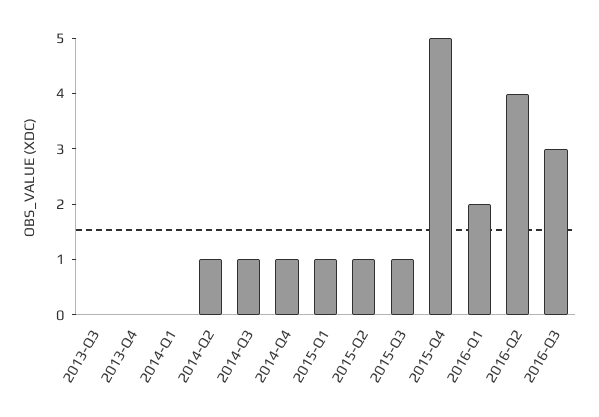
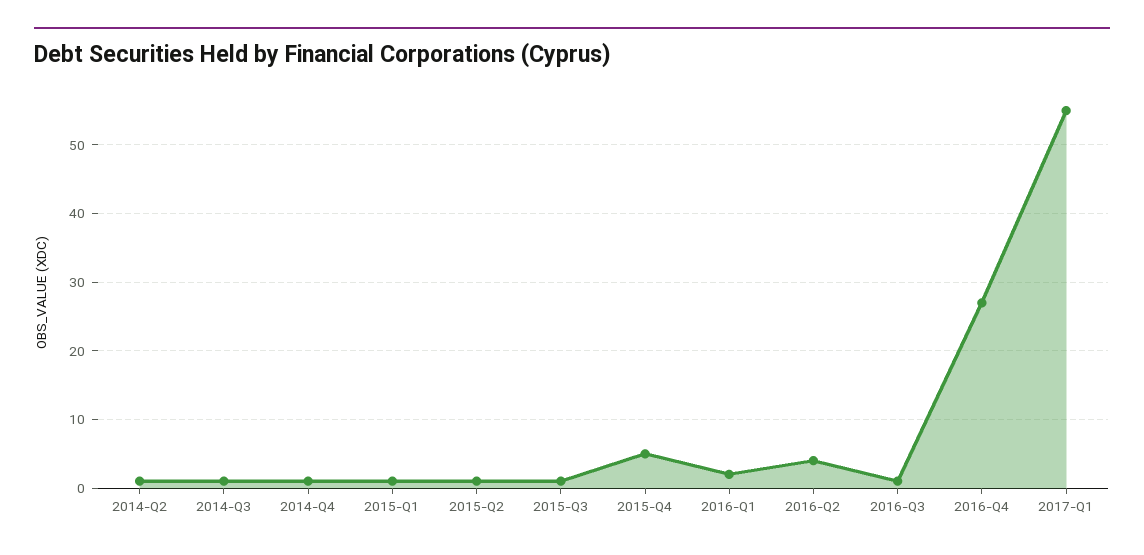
2013-Q3: 0 -> none
2013-Q4: 0 -> none
2014-Q1: 0 -> none
2016-Q3: 3 -> 1
2016-Q4: none -> 27
2017-Q1: none -> 55

